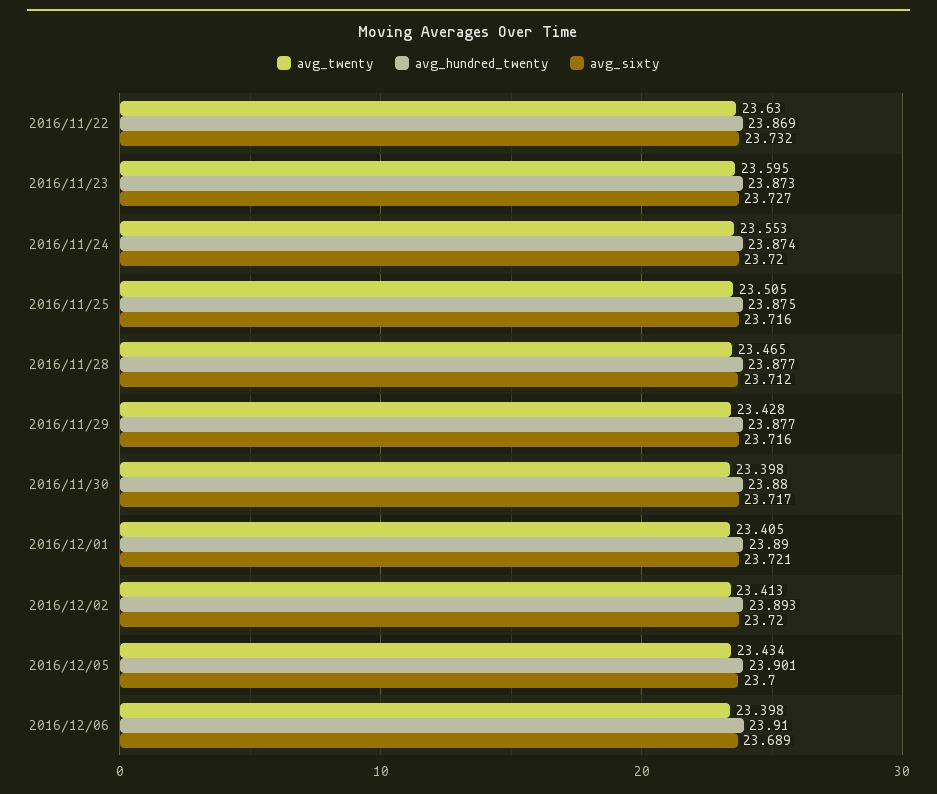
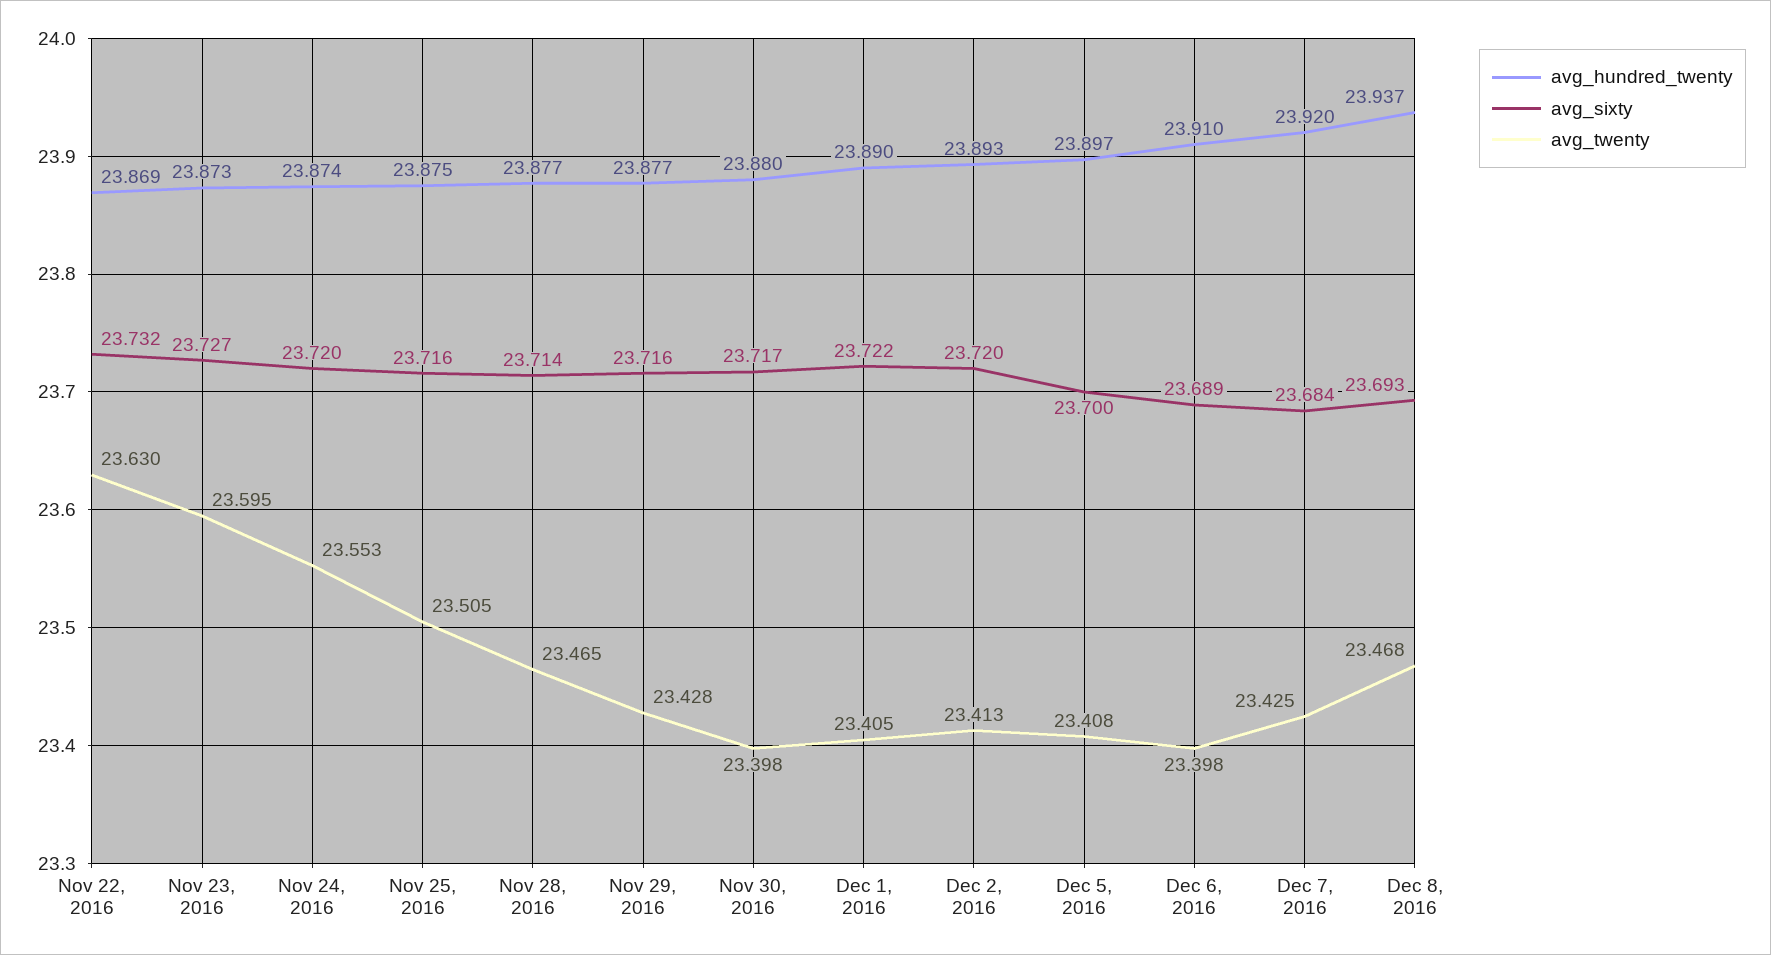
avg_sixty, 2016/11/28: 23.712 -> 23.714
avg_sixty, 2016/12/01: 23.721 -> 23.722
avg_twenty, 2016/12/05: 23.434 -> 23.408
avg_hundred_twenty, 2016/12/05: 23.901 -> 23.897
avg_hundred_twenty, Dec 7, 2016: none -> 23.92
avg_sixty, Dec 7, 2016: none -> 23.684
avg_twenty, Dec 7, 2016: none -> 23.425
avg_hundred_twenty, Dec 8, 2016: none -> 23.937
avg_sixty, Dec 8, 2016: none -> 23.693
avg_twenty, Dec 8, 2016: none -> 23.468

